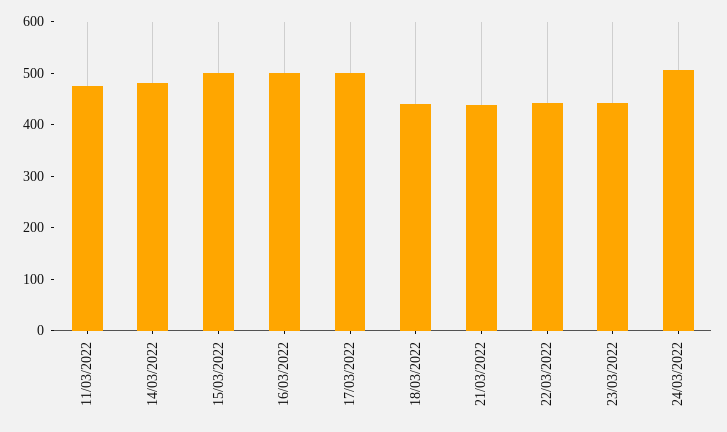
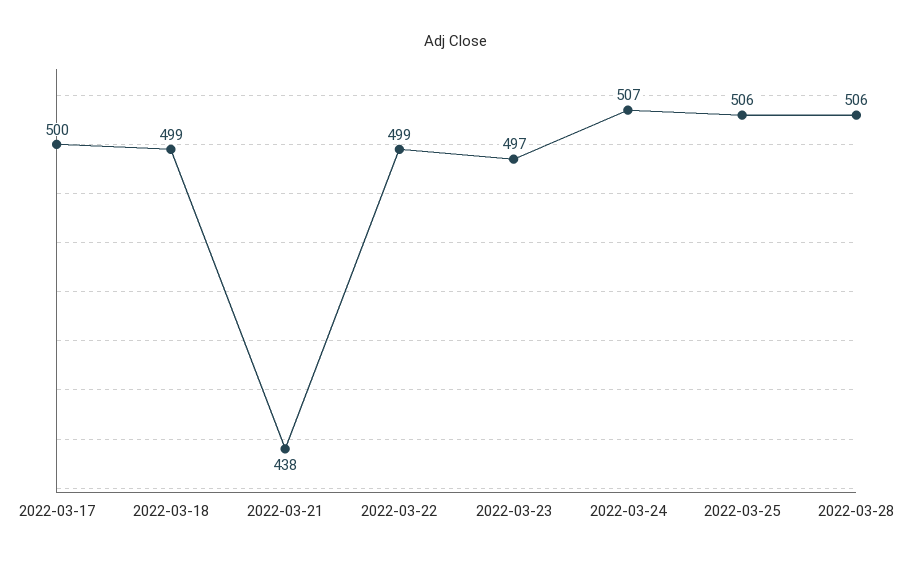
11/03/2022: 480 -> none
14/03/2022: 480 -> none
15/03/2022: 500 -> none
16/03/2022: 500 -> none
18/03/2022: 440 -> 499
22/03/2022: 440 -> 499
23/03/2022: 440 -> 497
2022-03-25: none -> 506
2022-03-28: none -> 506

